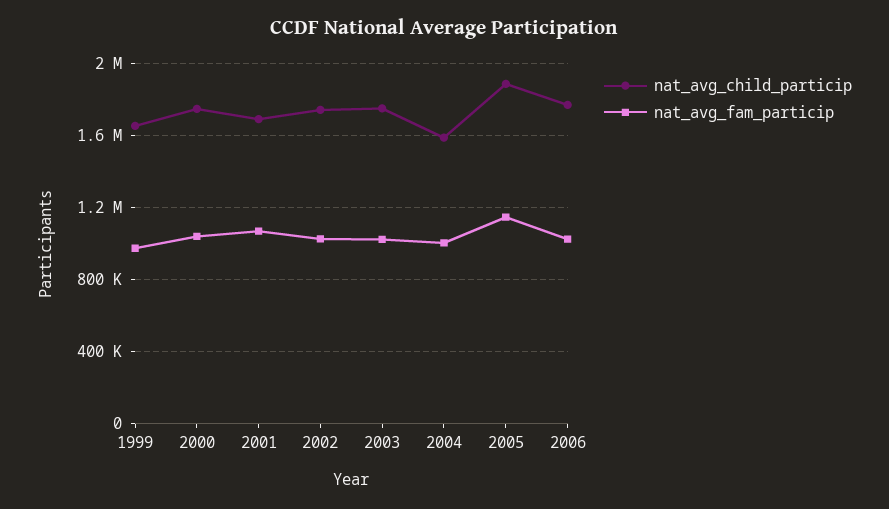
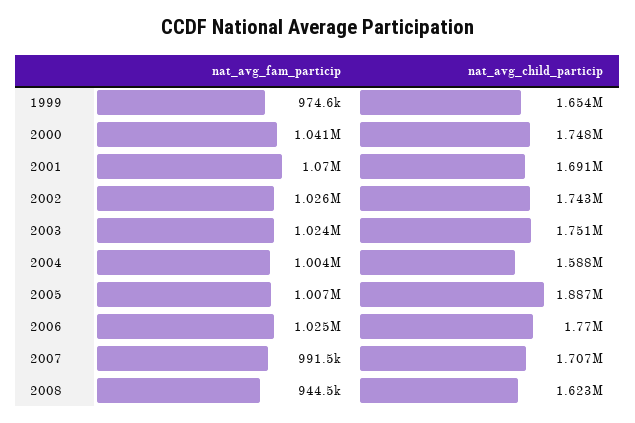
nat_avg_fam_particip, 2005: 1150000 -> 1007000
nat_avg_fam_particip, 2007: none -> 991500
nat_avg_child_particip, 2007: none -> 1707000
nat_avg_fam_particip, 2008: none -> 944500
nat_avg_child_particip, 2008: none -> 1623000

